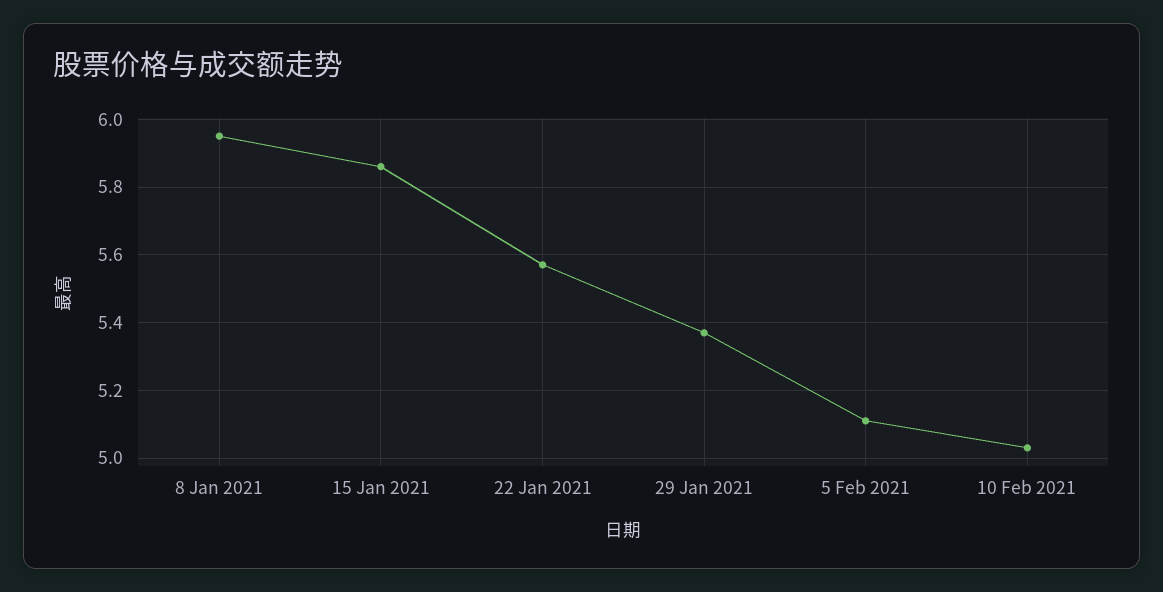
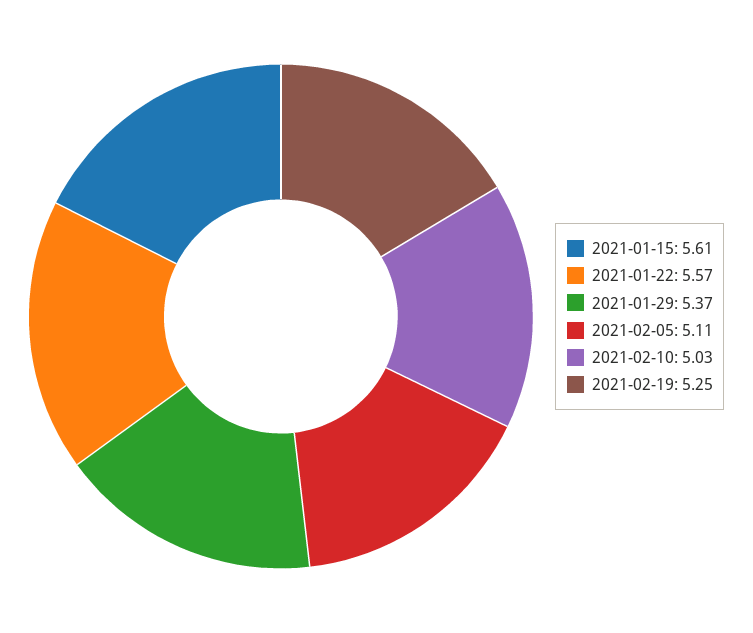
8 Jan 2021: 5.95 -> none
15 Jan 2021: 5.85 -> 5.61
2021-02-19: none -> 5.25

